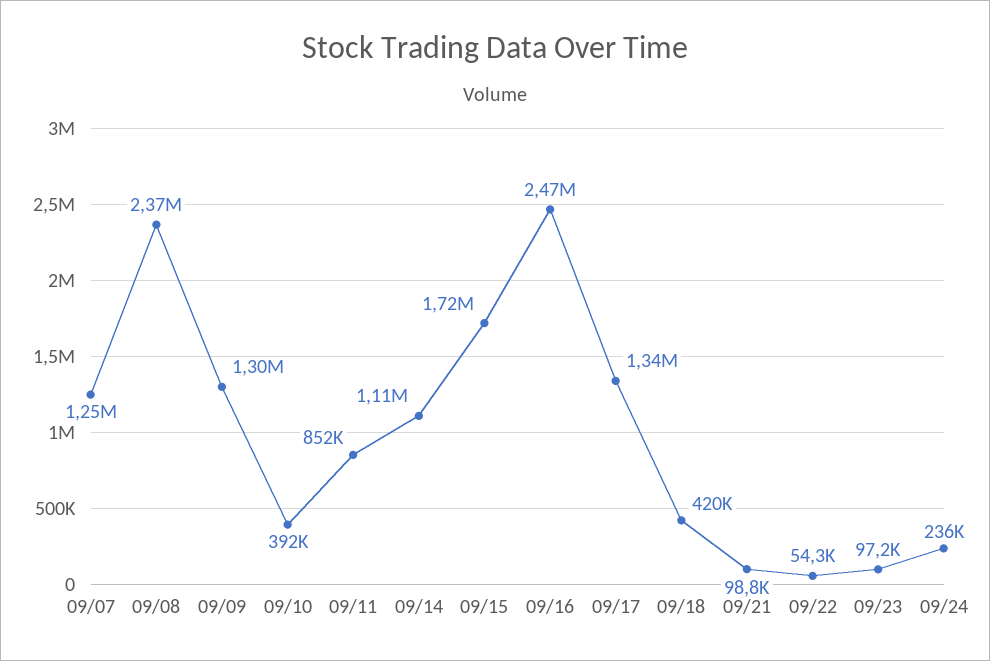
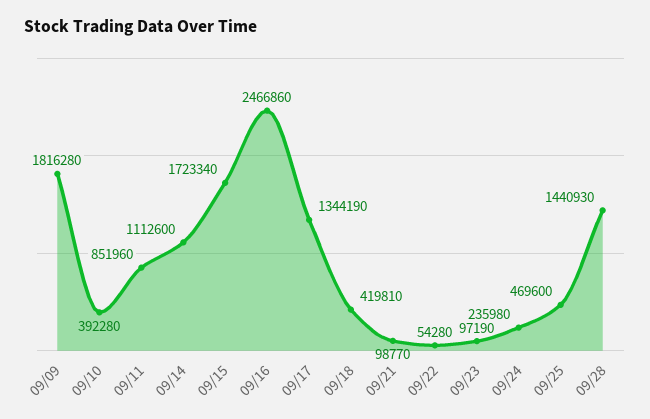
09/07: 1250000 -> none
09/08: 2370000 -> none
09/09: 1300000 -> 1816280
09/25: none -> 469600
09/28: none -> 1440930

